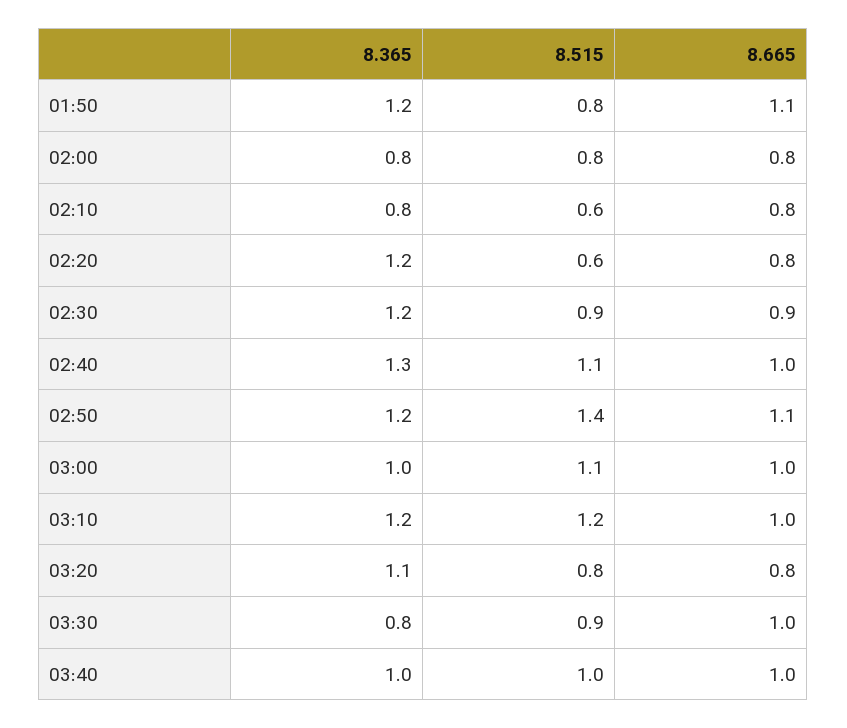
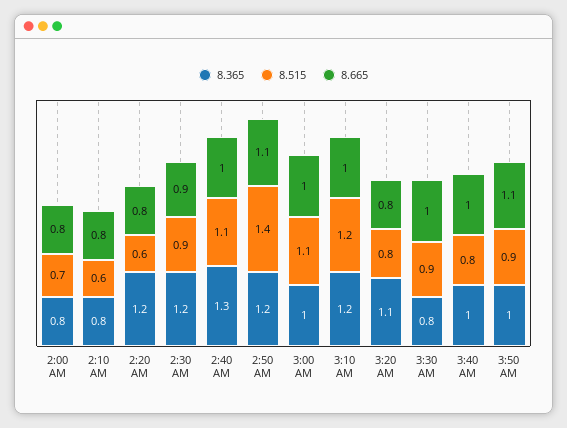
8.365, 01:50: 1.2 -> none
8.515, 01:50: 0.8 -> none
8.665, 01:50: 1.1 -> none
8.515, 02:00: 0.8 -> 0.7
8.515, 03:40: 1 -> 0.8
8.365, 3:50 AM: none -> 1
8.515, 3:50 AM: none -> 0.9
8.665, 3:50 AM: none -> 1.1

